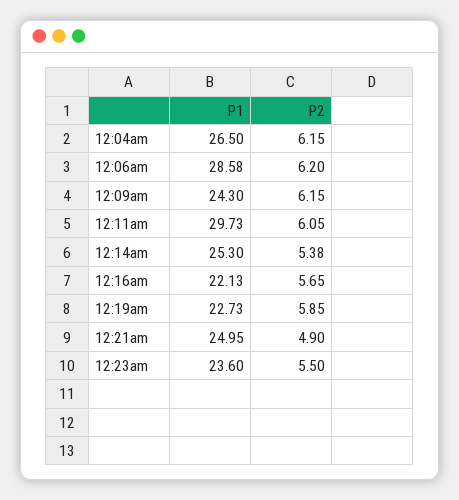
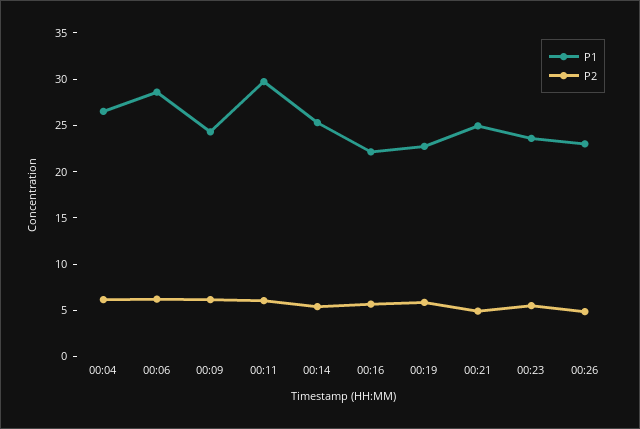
P1, 00:26: none -> 23
P2, 00:26: none -> 5

